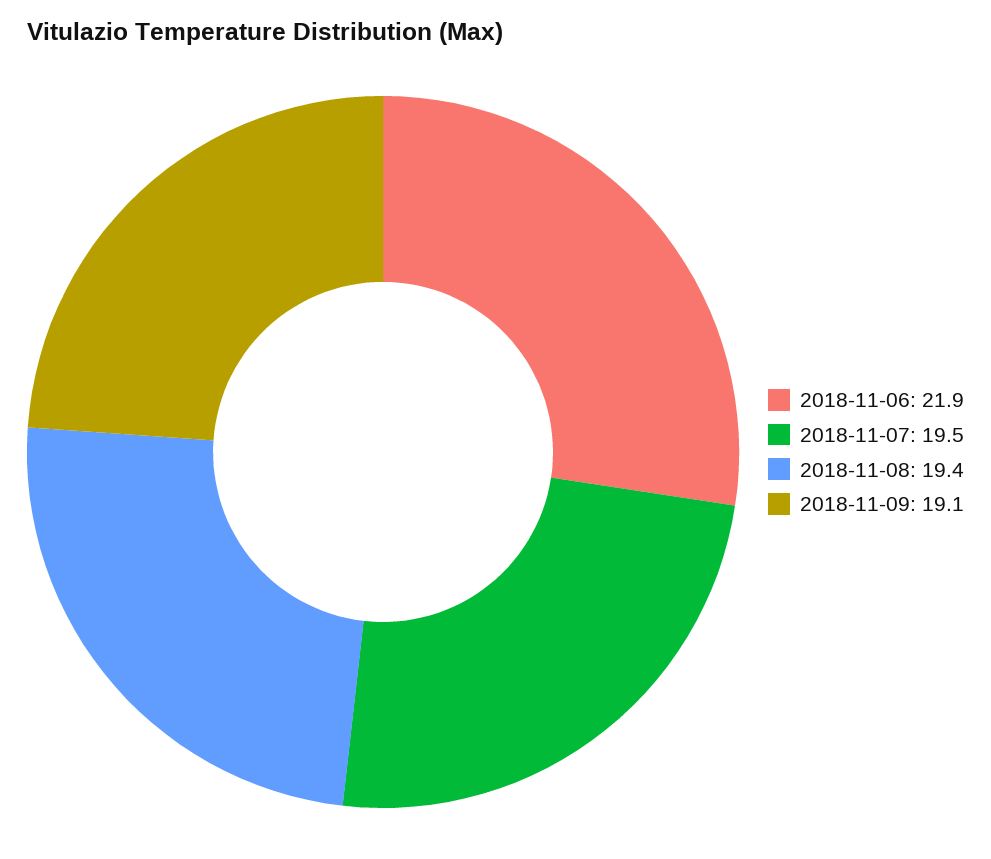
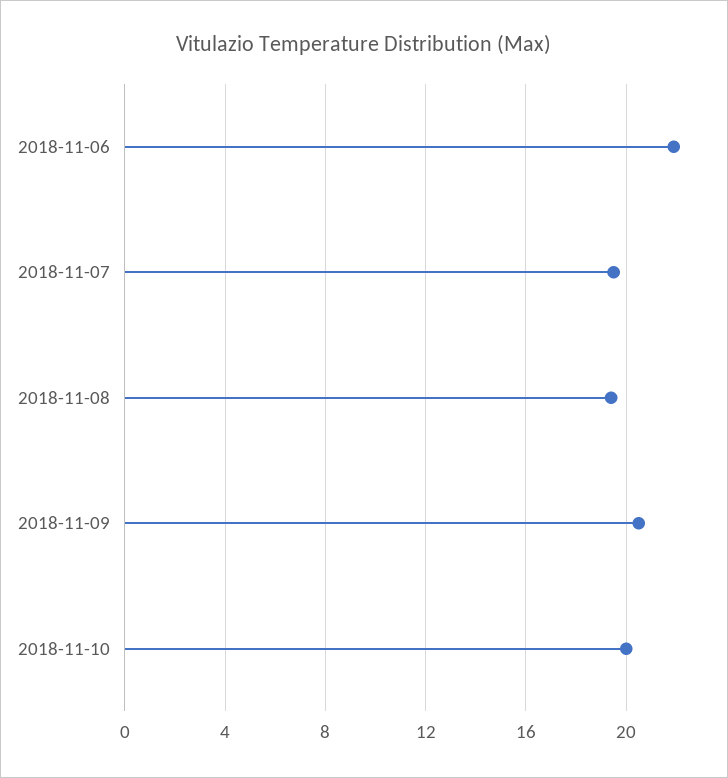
2018-11-09: 19.1 -> 20.5
2018-11-10: none -> 20

